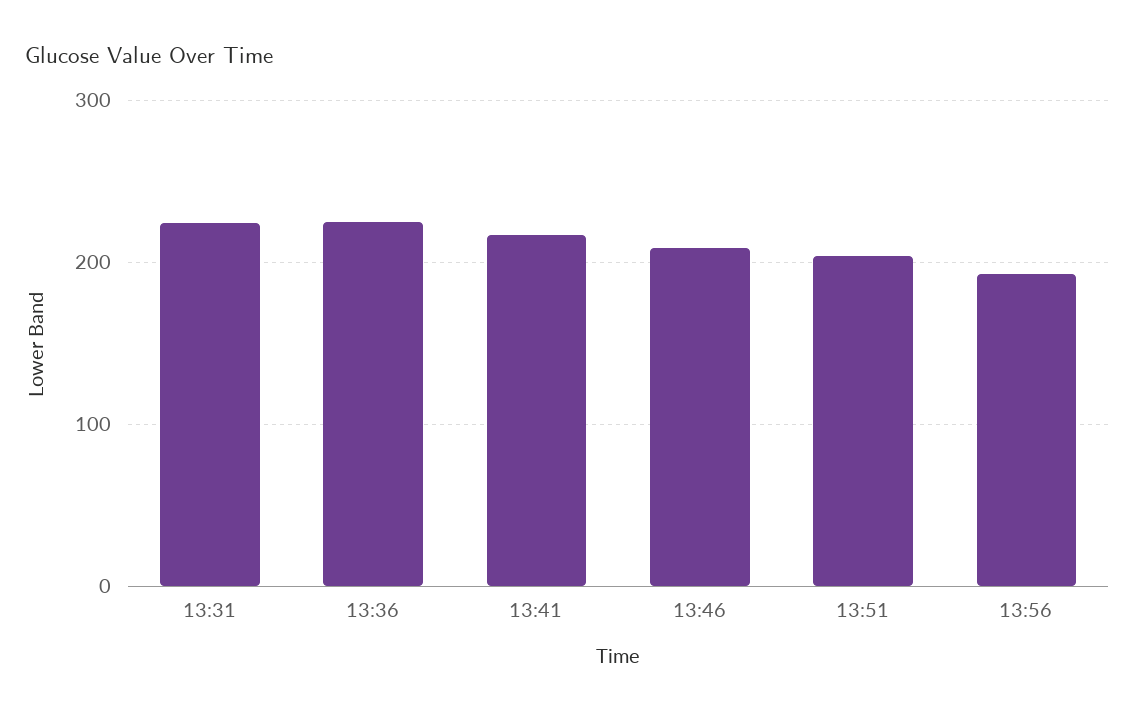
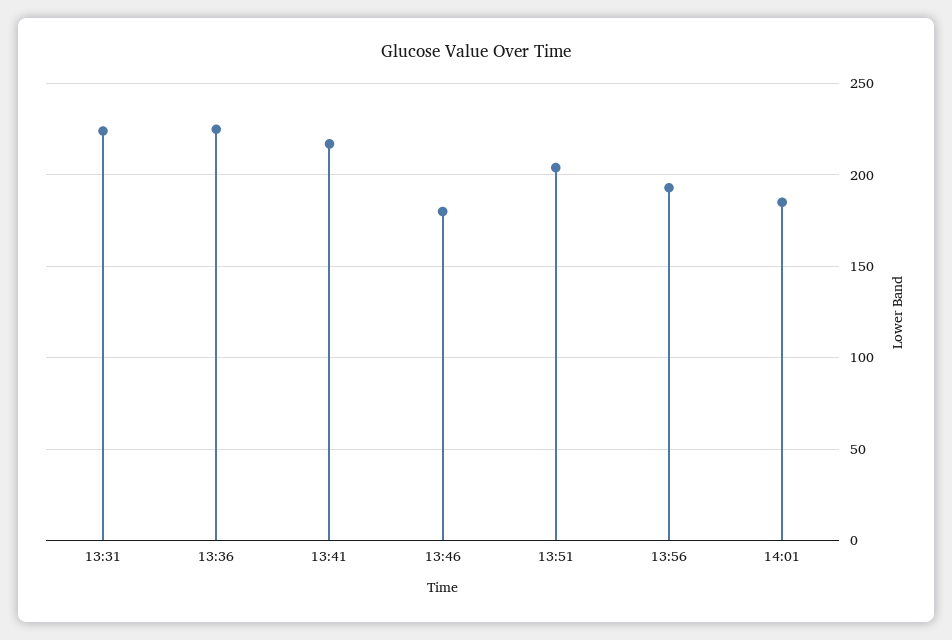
13:46: 210 -> 180
14:01: none -> 185

